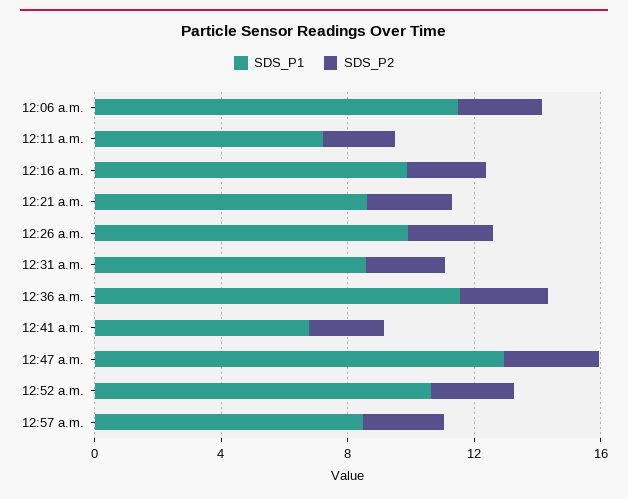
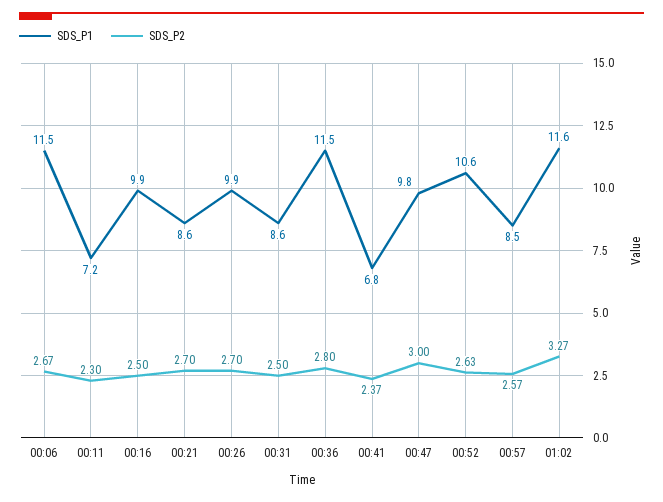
SDS_P1, 12:47 a.m.: 13 -> 9.8
SDS_P1, 01:02: none -> 11.6
SDS_P2, 01:02: none -> 3.27

